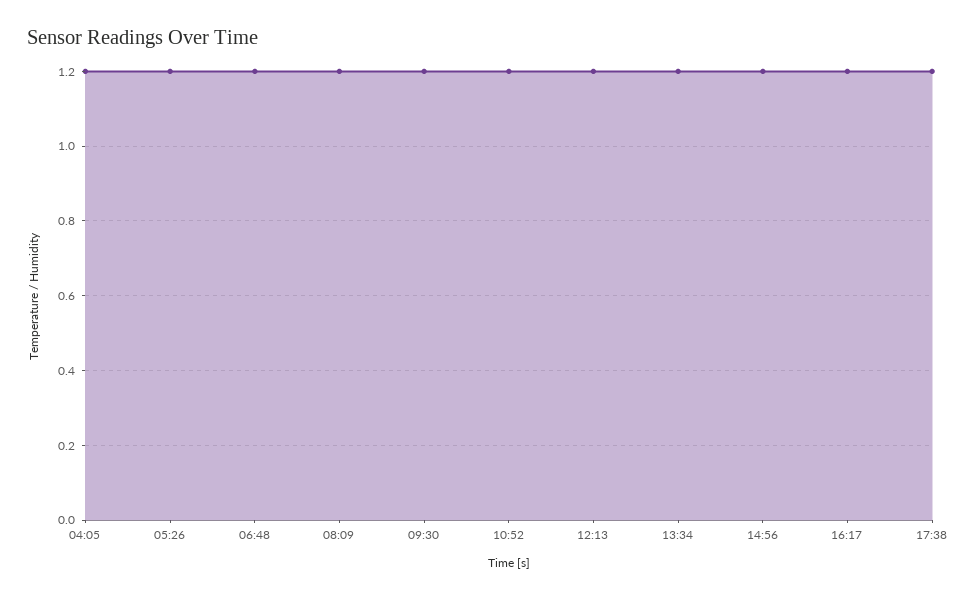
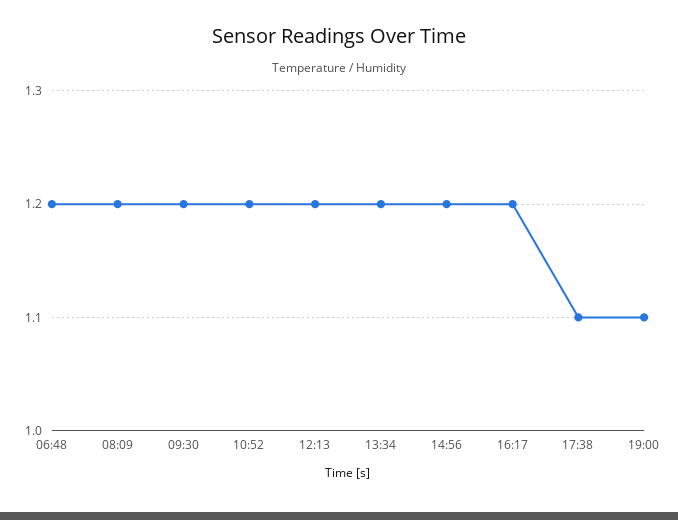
04:05: 1.2 -> none
05:26: 1.2 -> none
17:38: 1.2 -> 1.1
19:00: none -> 1.1

